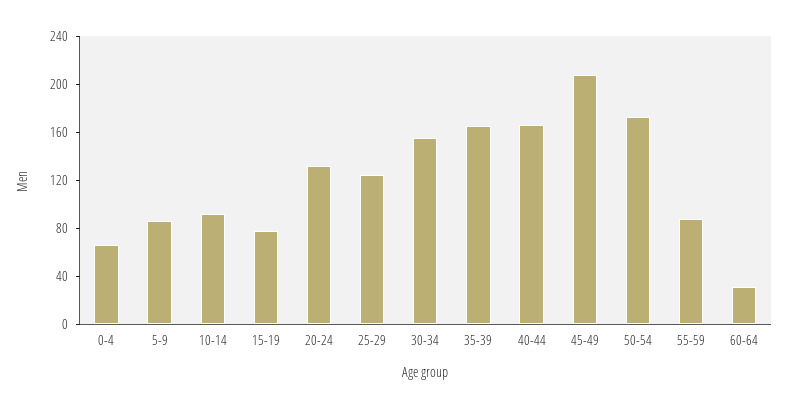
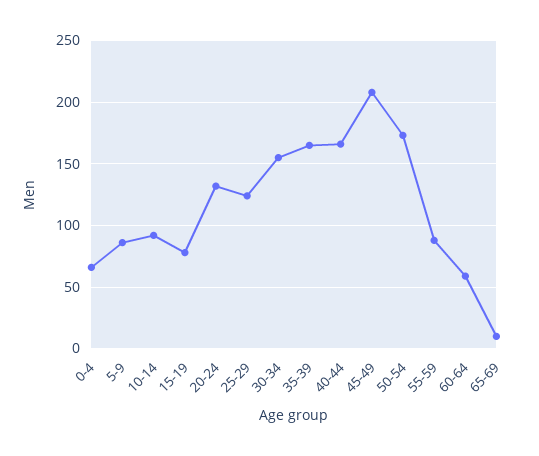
60-64: 30 -> 60
65-69: none -> 10

